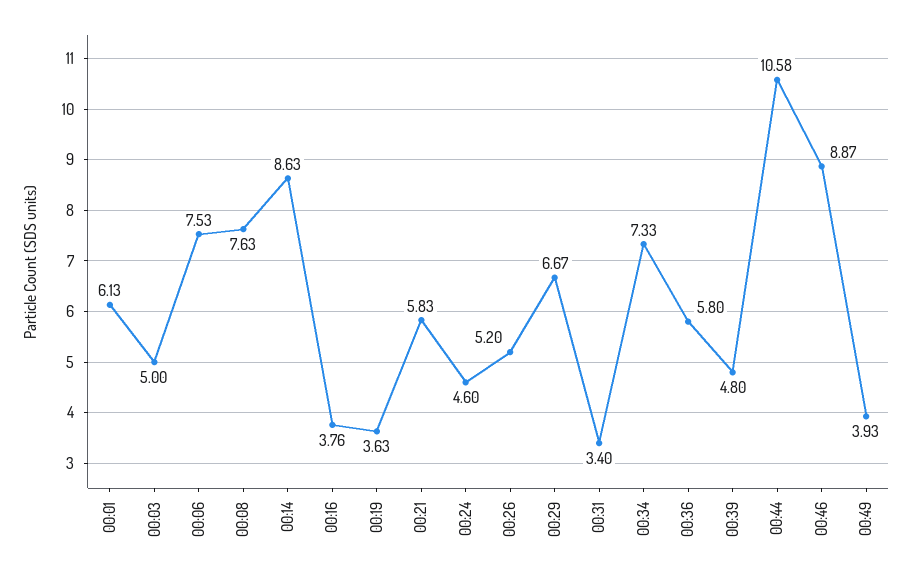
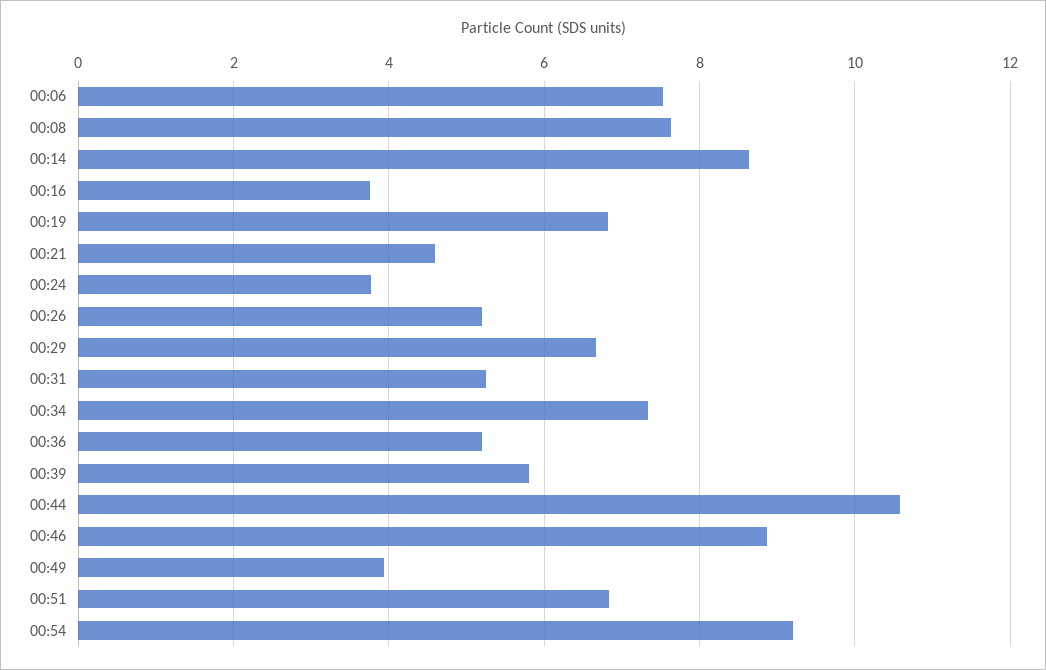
00:01: 6.13 -> none
00:03: 5 -> none
00:19: 3.63 -> 6.8
00:21: 5.83 -> 4.6
00:24: 4.6 -> 3.8
00:31: 3.4 -> 5.2
00:36: 5.8 -> 5.2
00:39: 4.8 -> 5.8
00:51: none -> 6.8
00:54: none -> 9.2

